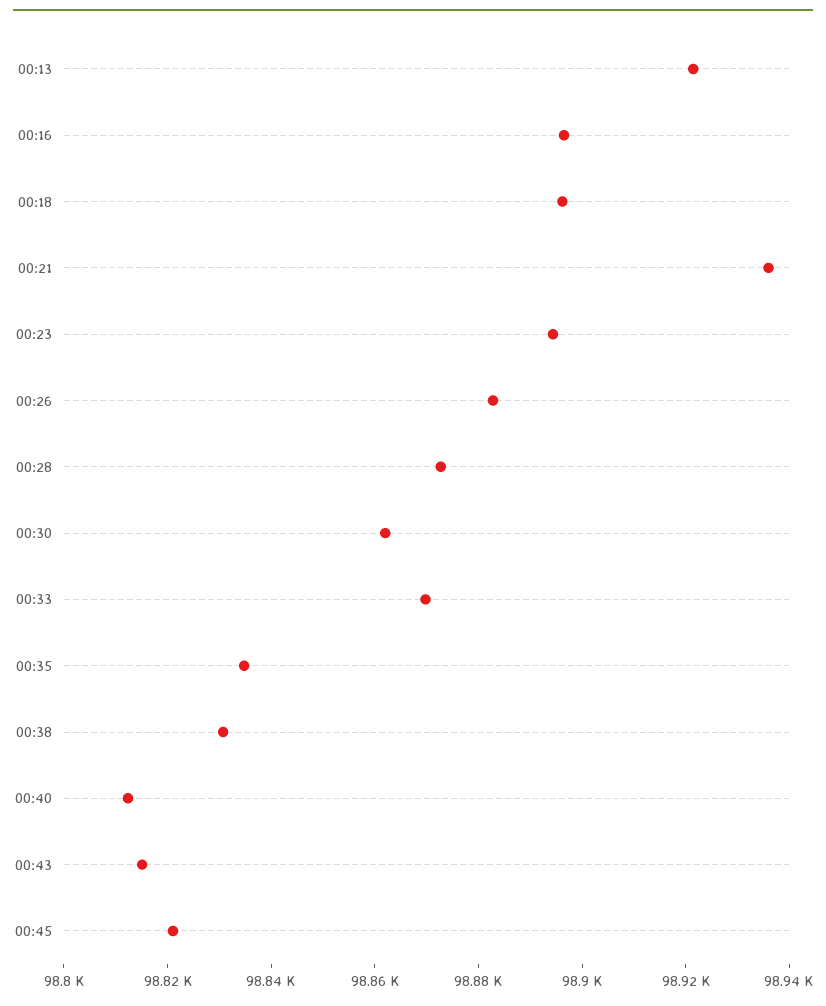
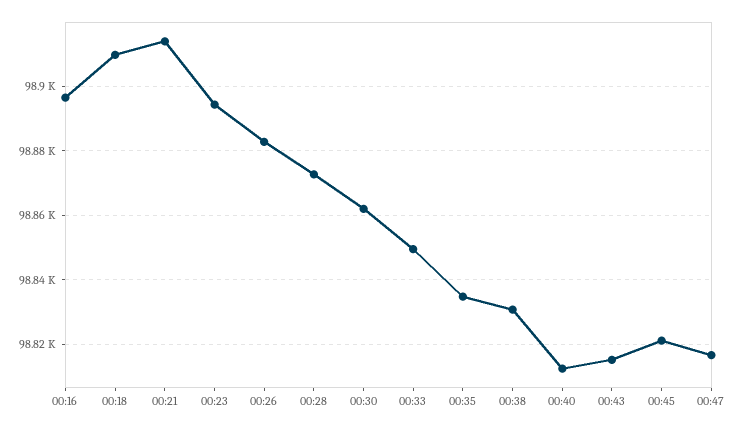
00:13: 98920 -> none
00:18: 98895 -> 98910
00:21: 98935 -> 98914
00:33: 98870 -> 98850
00:47: none -> 98816

